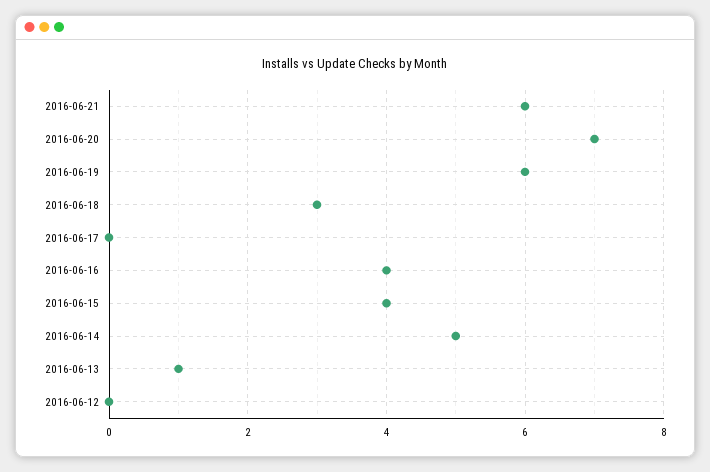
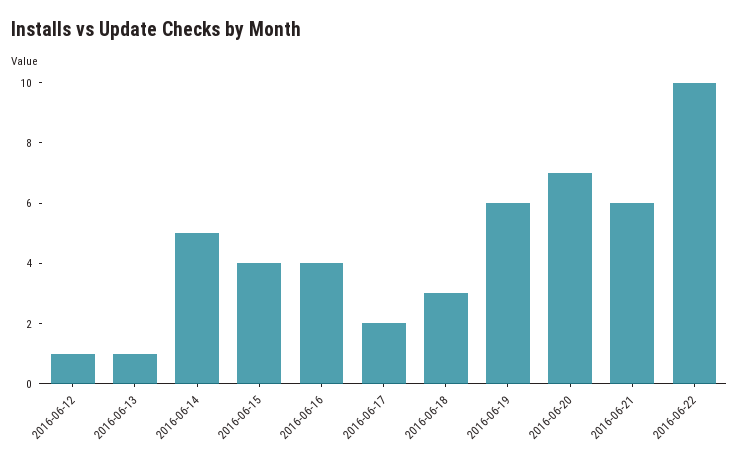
2016-06-17: 0 -> 2
2016-06-12: 0 -> 1
2016-06-22: none -> 10

